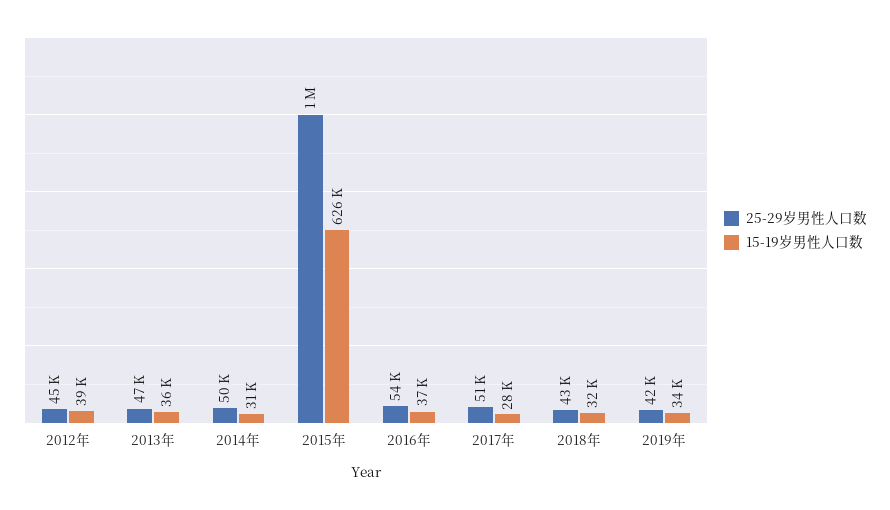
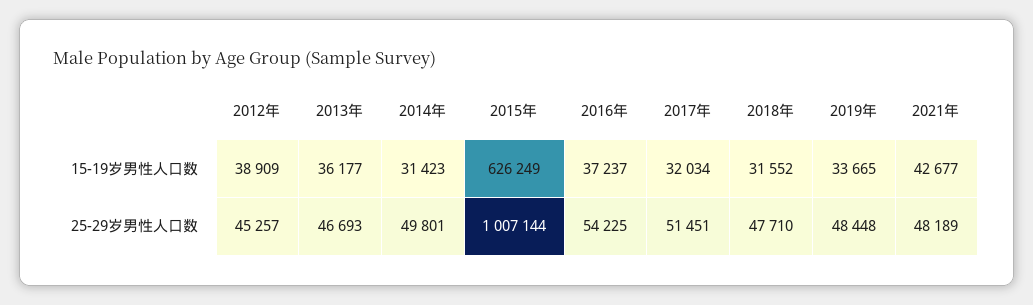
15-19岁男性人口数, 2017年: 28000 -> 32034
25-29岁男性人口数, 2018年: 43000 -> 47710
25-29岁男性人口数, 2019年: 42000 -> 48448
15-19岁男性人口数, 2021年: none -> 42677
25-29岁男性人口数, 2021年: none -> 48189

